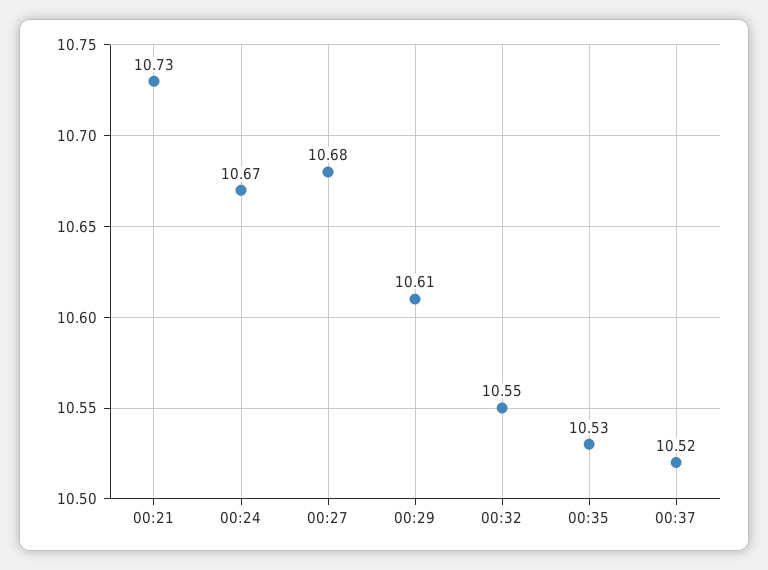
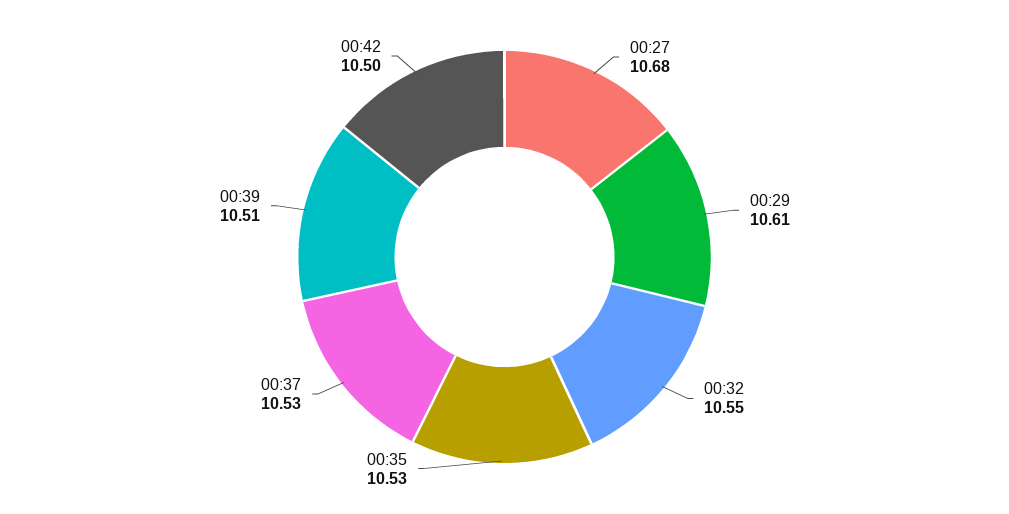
00:21: 10.73 -> none
00:24: 10.67 -> none
00:37: 10.52 -> 10.53
00:39: none -> 10.51
00:42: none -> 10.5

